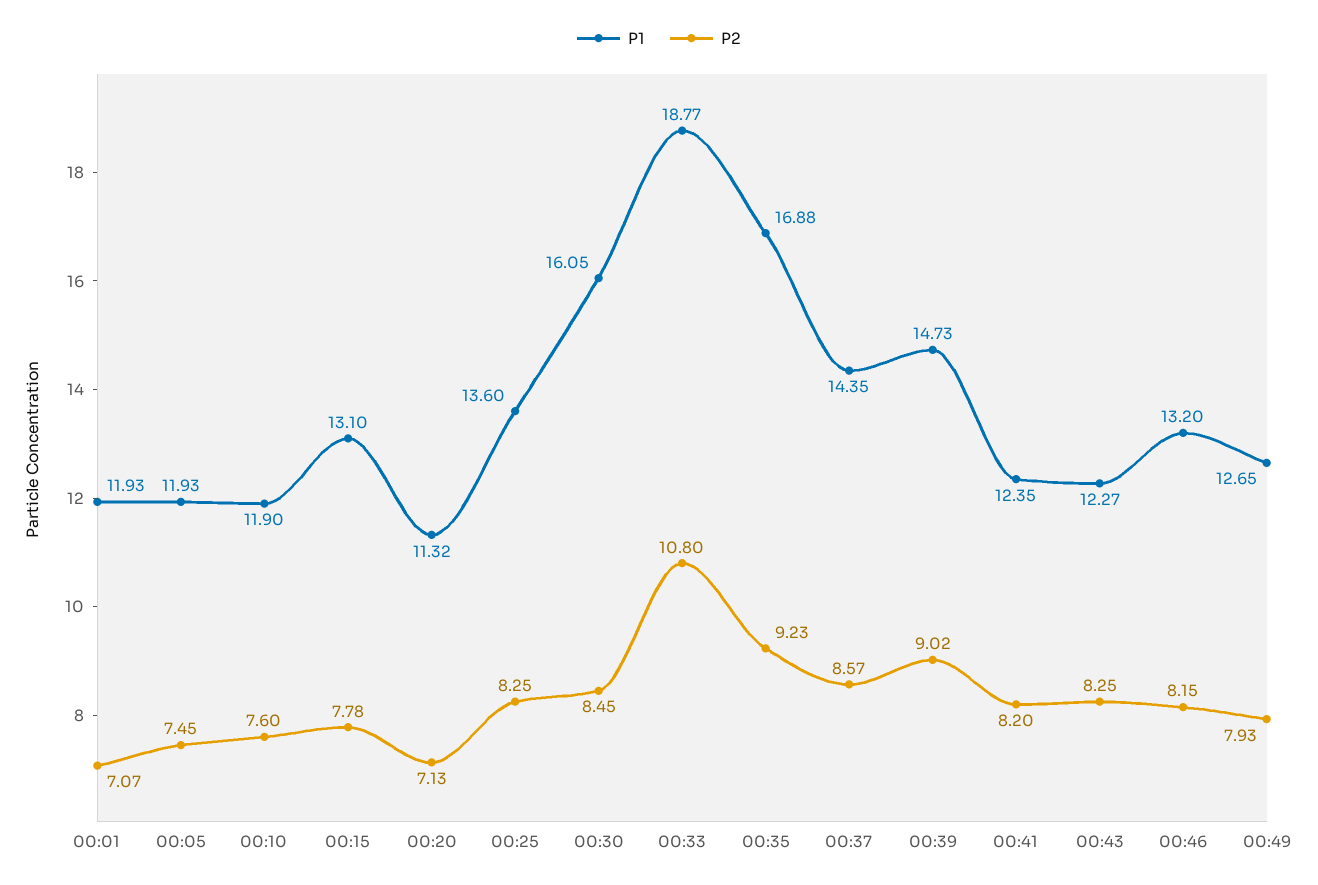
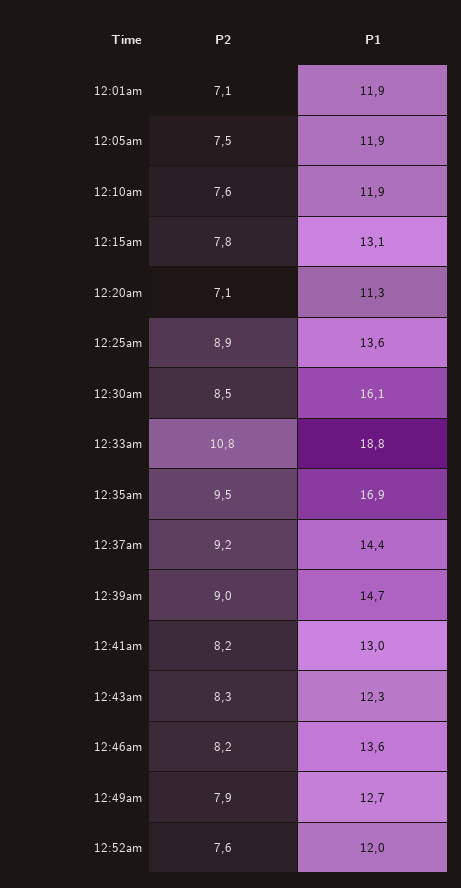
P2, 00:25: 8.25 -> 8.9
P2, 00:35: 9.23 -> 9.5
P2, 00:37: 8.57 -> 9.2
P1, 00:41: 12.35 -> 13
P1, 00:46: 13.2 -> 13.6
P2, 12:52am: none -> 7.6
P1, 12:52am: none -> 12

